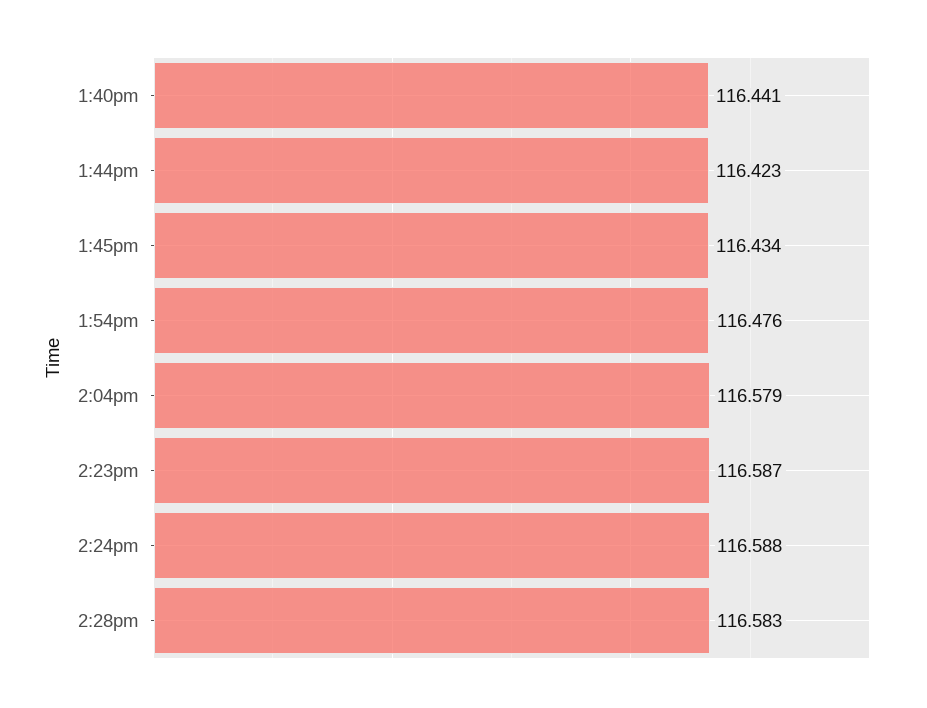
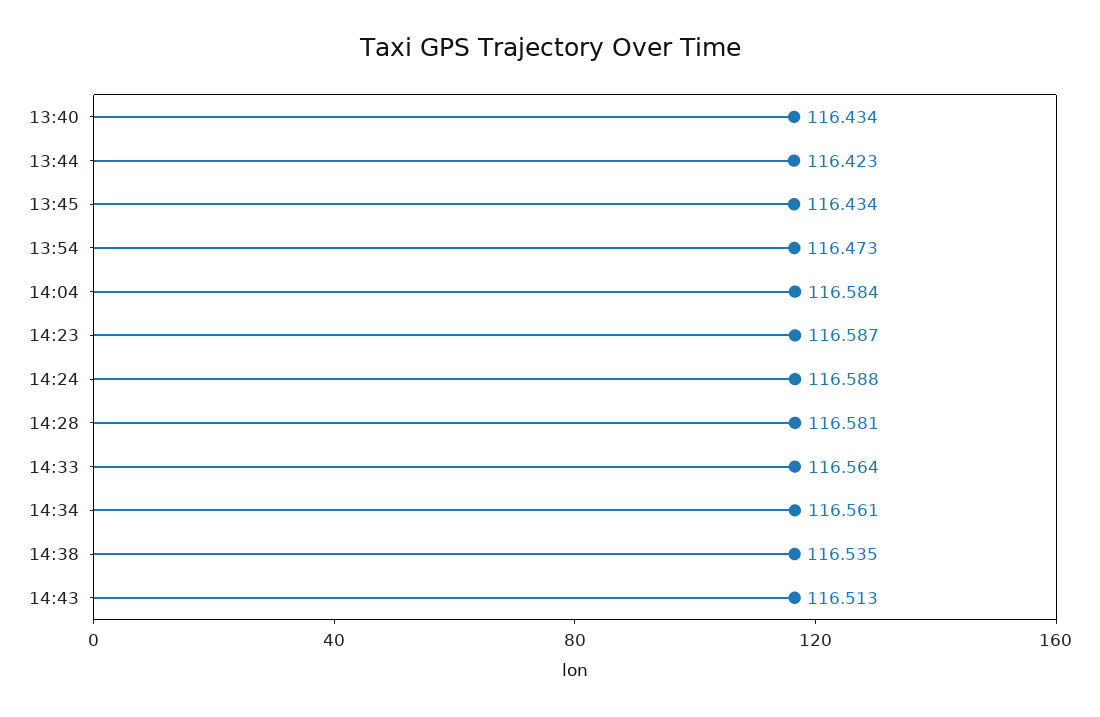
1:40pm: 116.441 -> 116.434
1:54pm: 116.476 -> 116.473
2:04pm: 116.579 -> 116.584
2:28pm: 116.583 -> 116.581
14:33: none -> 116.564
14:34: none -> 116.561
14:38: none -> 116.535
14:43: none -> 116.513

